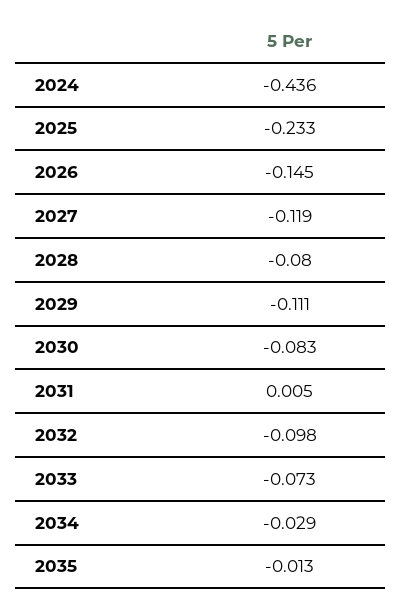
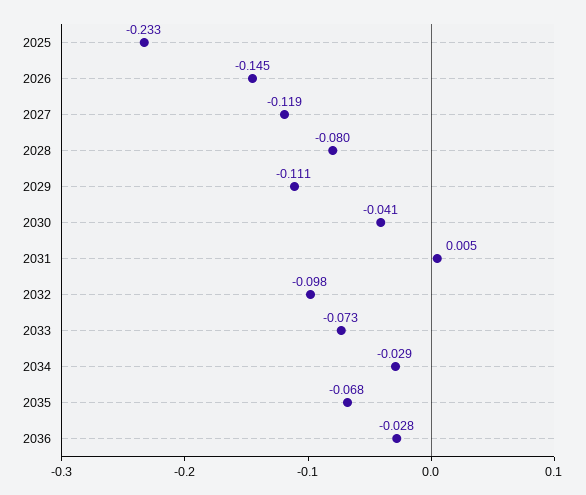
2024: -0.436 -> none
2030: -0.083 -> -0.041
2035: -0.013 -> -0.068
2036: none -> -0.028

